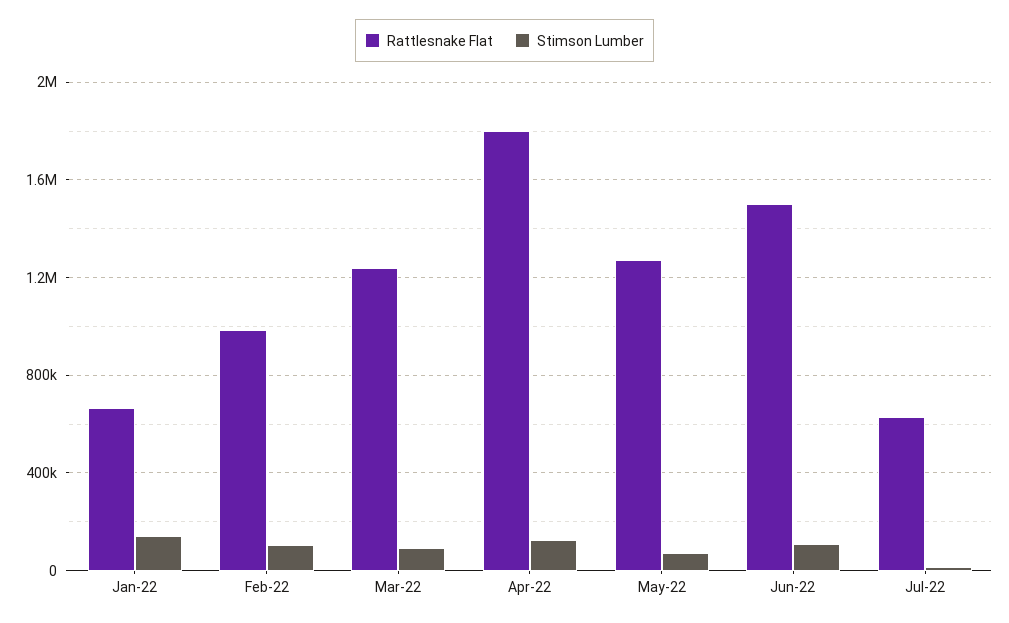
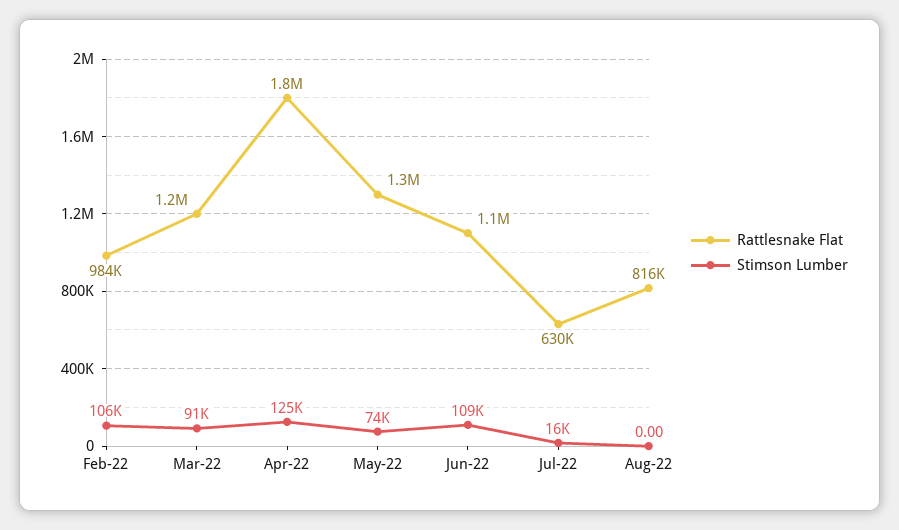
Rattlesnake Flat, Jan-22: 650000 -> none
Stimson Lumber, Jan-22: 150000 -> none
Rattlesnake Flat, Jun-22: 1500000 -> 1100000
Rattlesnake Flat, Aug-22: none -> 816000
Stimson Lumber, Aug-22: none -> 0

